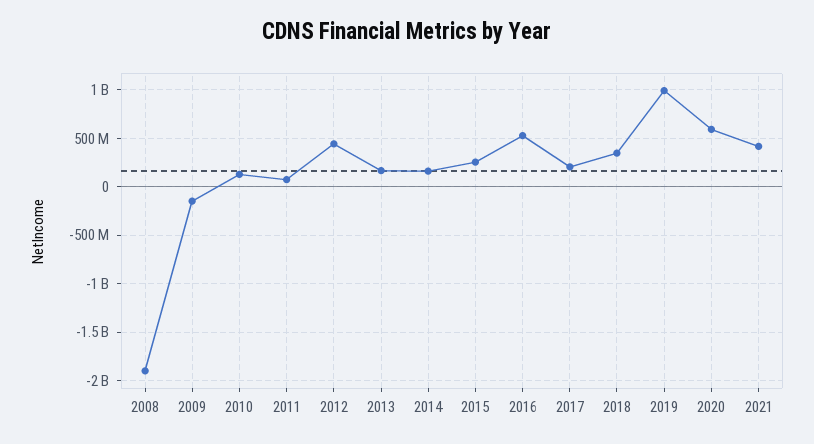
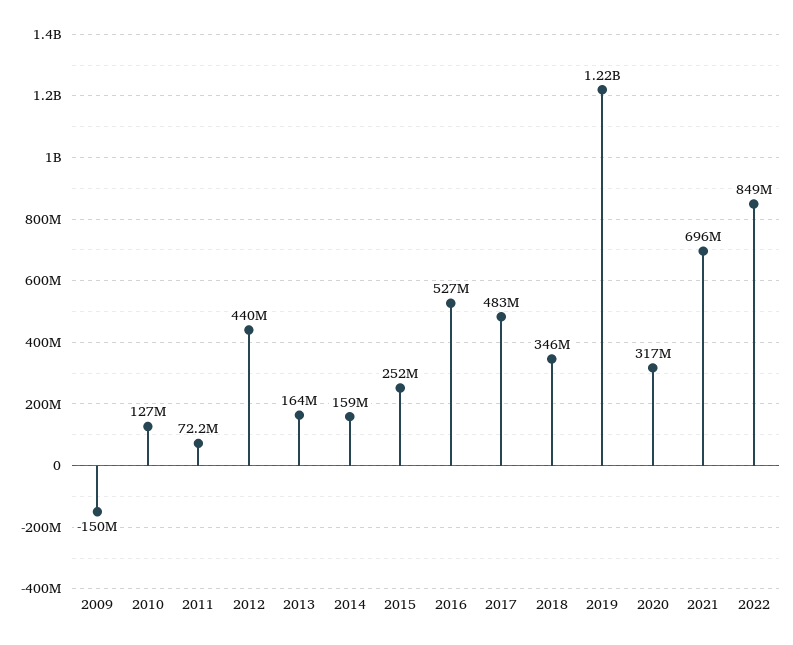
2008: -1900000000 -> none
2017: 200000000 -> 483000000
2019: 1000000000 -> 1220000000
2020: 600000000 -> 317000000
2021: 400000000 -> 696000000
2022: none -> 849000000

